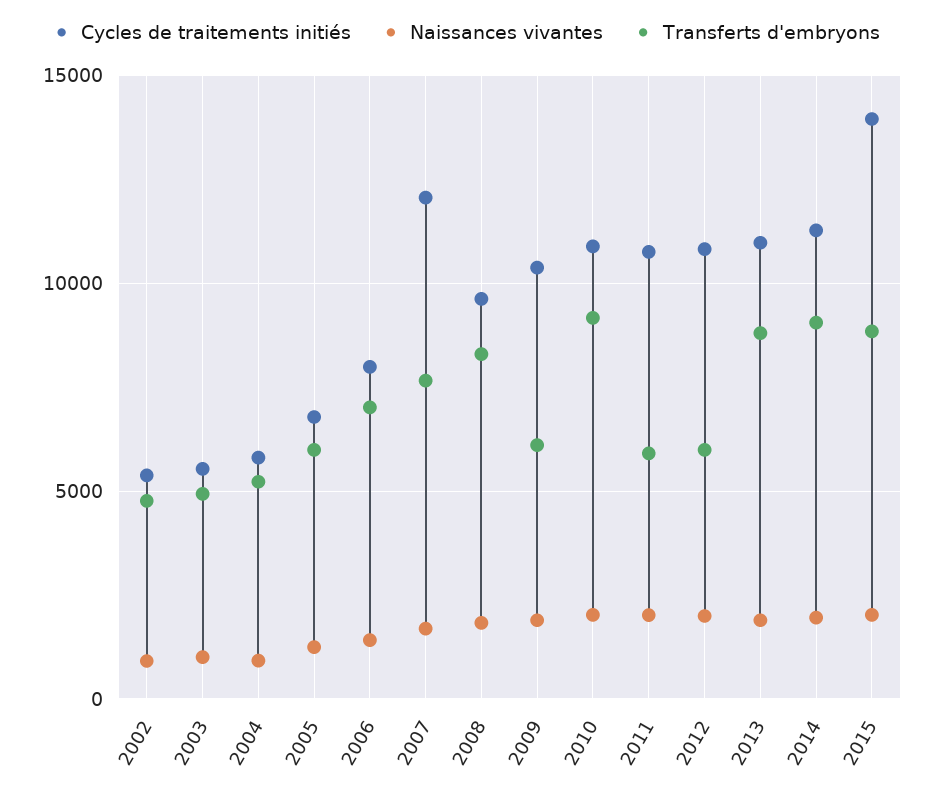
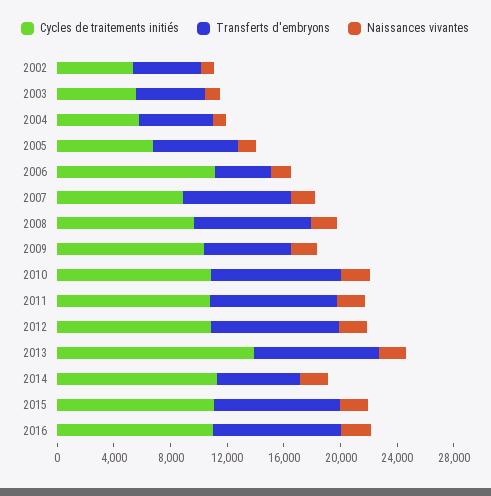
Cycles de traitements initiés, 2006: 8000 -> 11000
Transferts d'embryons, 2006: 7000 -> 4000
Cycles de traitements initiés, 2007: 12000 -> 9000
Transferts d'embryons, 2011: 6000 -> 9000
Transferts d'embryons, 2012: 6000 -> 9000
Cycles de traitements initiés, 2013: 11000 -> 14000
Transferts d'embryons, 2014: 9000 -> 6000
Cycles de traitements initiés, 2015: 14000 -> 11000
Cycles de traitements initiés, 2016: none -> 11000
Transferts d'embryons, 2016: none -> 9000
Naissances vivantes, 2016: none -> 2000

